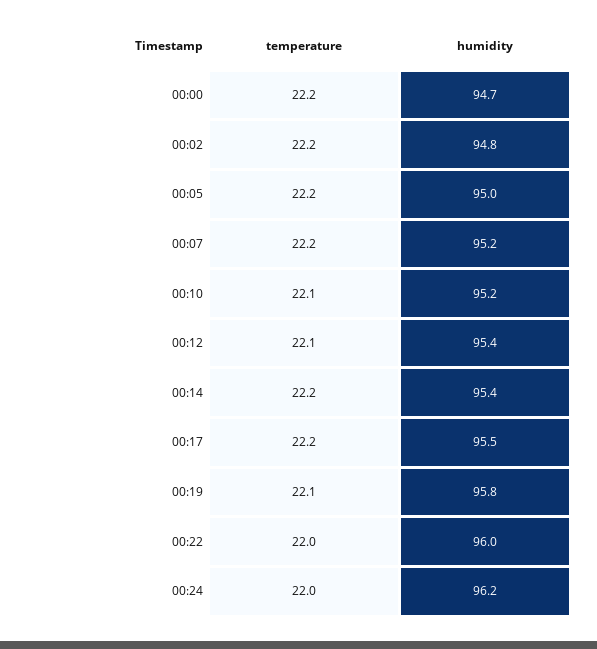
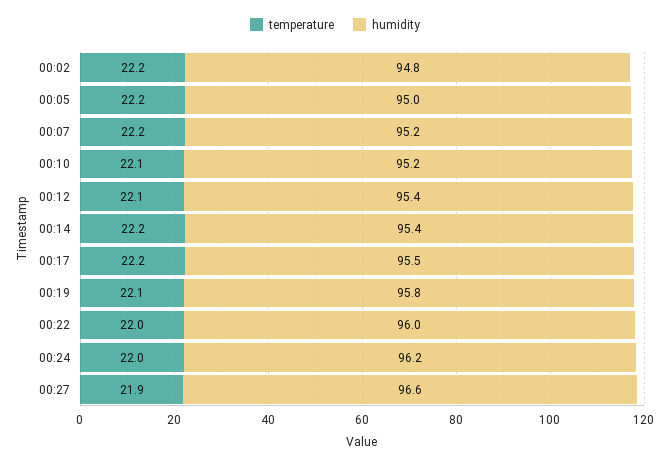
temperature, 00:00: 22.2 -> none
humidity, 00:00: 94.7 -> none
temperature, 00:27: none -> 21.9
humidity, 00:27: none -> 96.6

